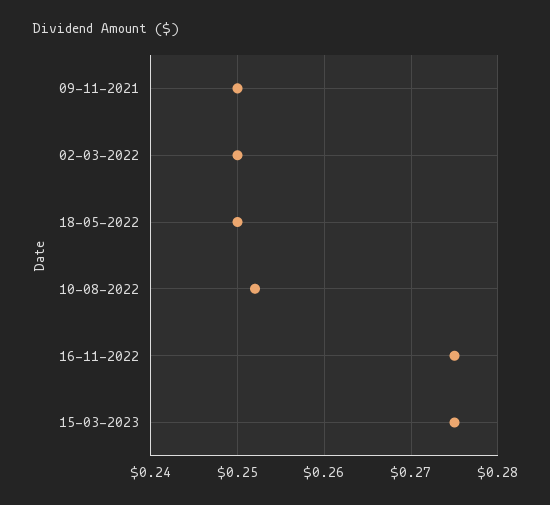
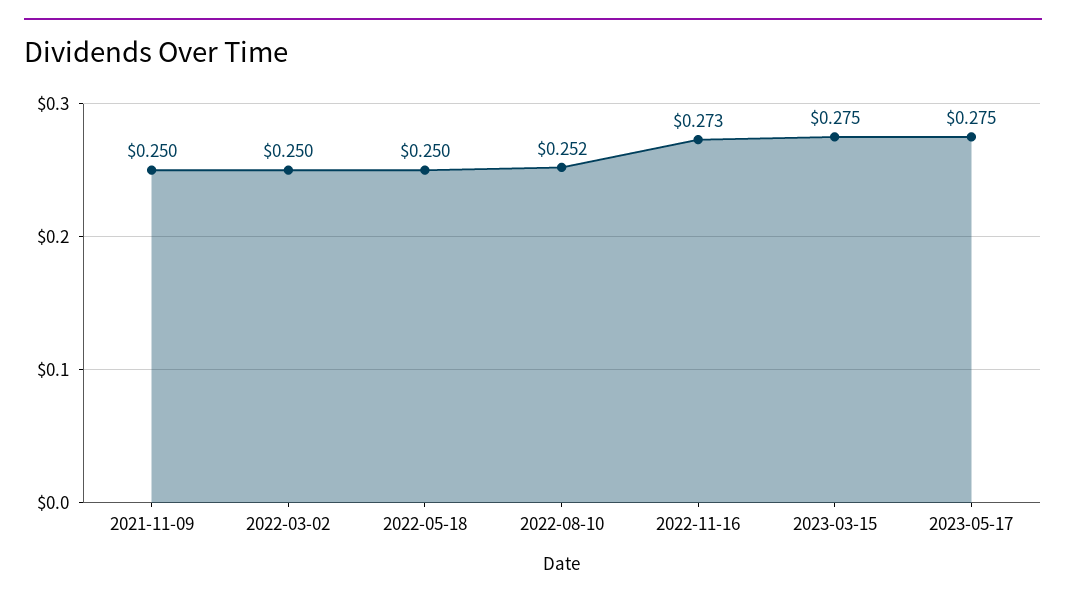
16-11-2022: 0.275 -> 0.273
2023-05-17: none -> 0.275

